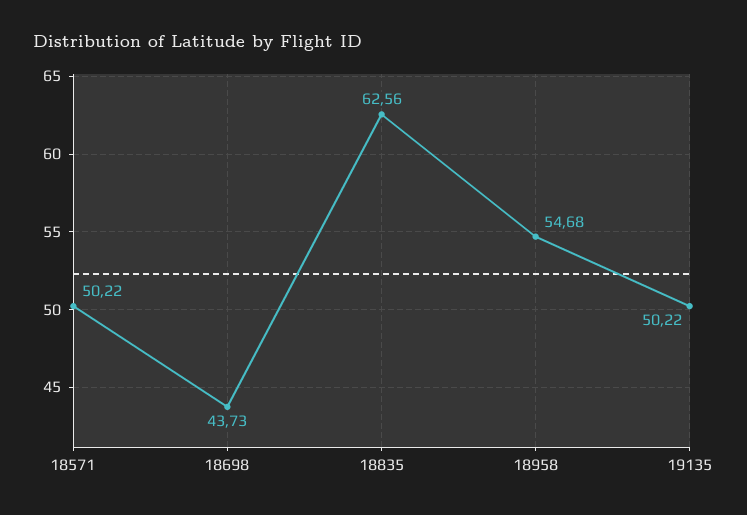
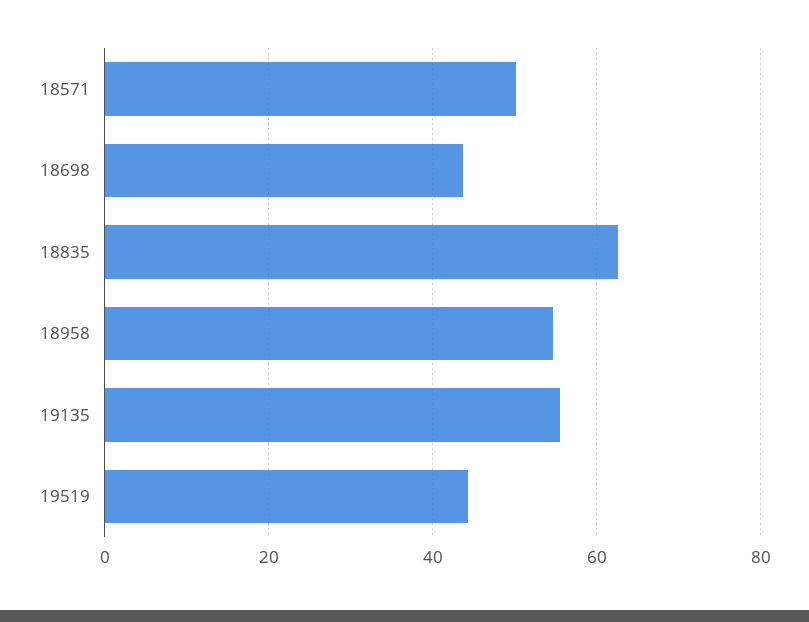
19135: 50.22 -> 56
19519: none -> 44

